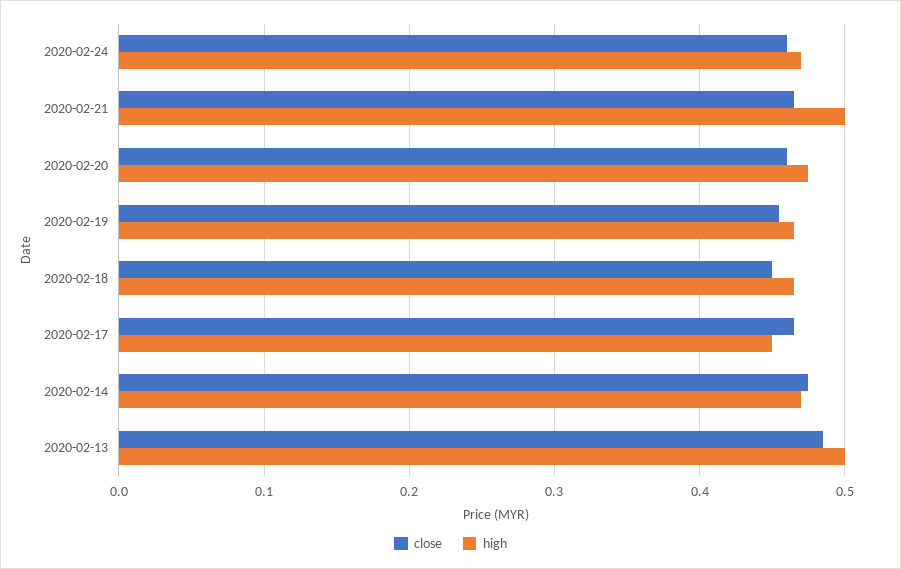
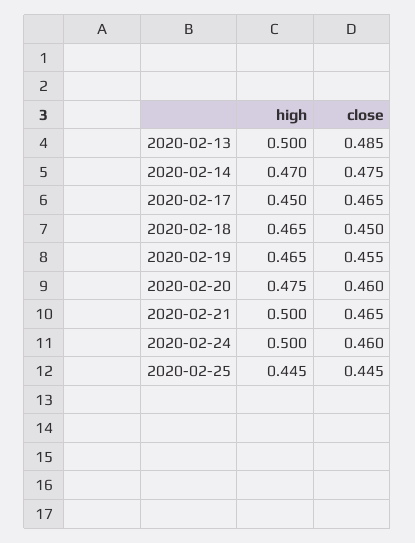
high, 2020-02-24: 0.47 -> 0.5
high, 2020-02-25: none -> 0.445
close, 2020-02-25: none -> 0.445

